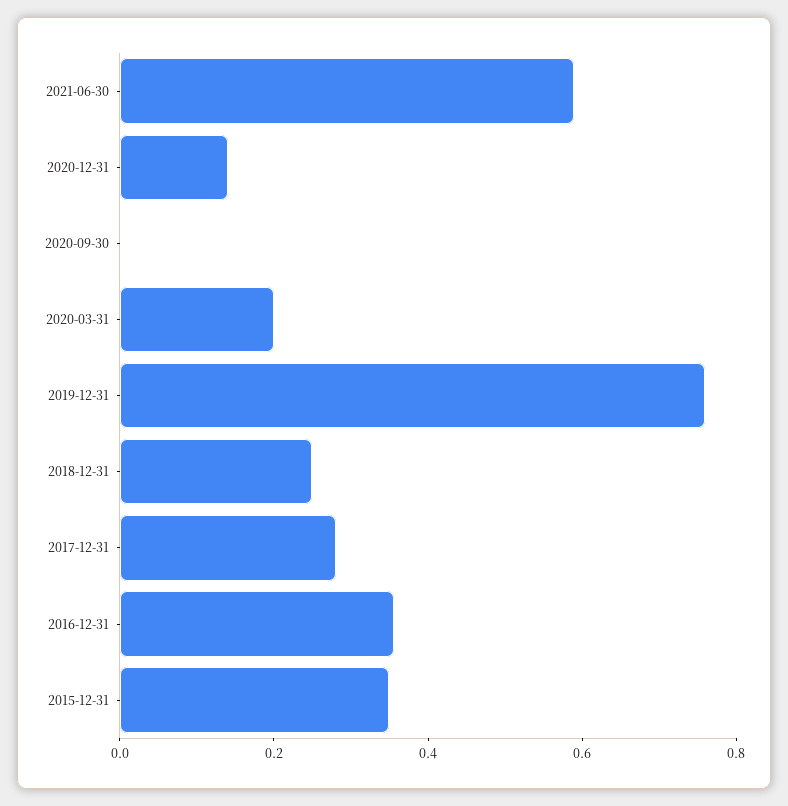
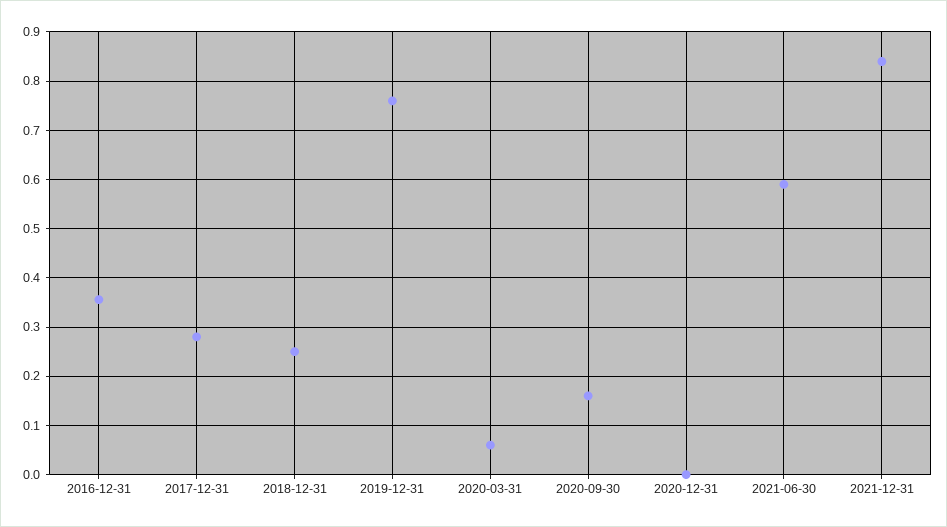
2020-12-31: 0.15 -> 0
2020-09-30: 0 -> 0.16
2020-03-31: 0.2 -> 0.06
2015-12-31: 0.35 -> none
2021-12-31: none -> 0.84

